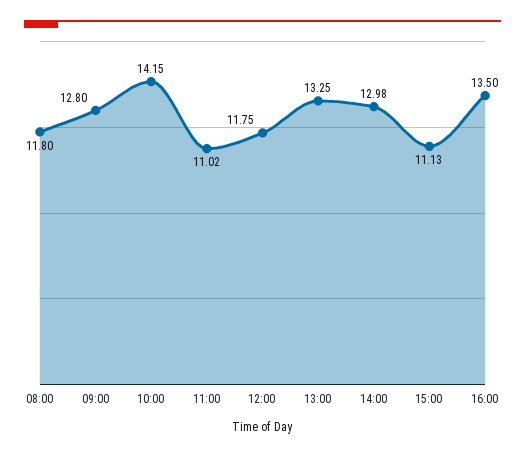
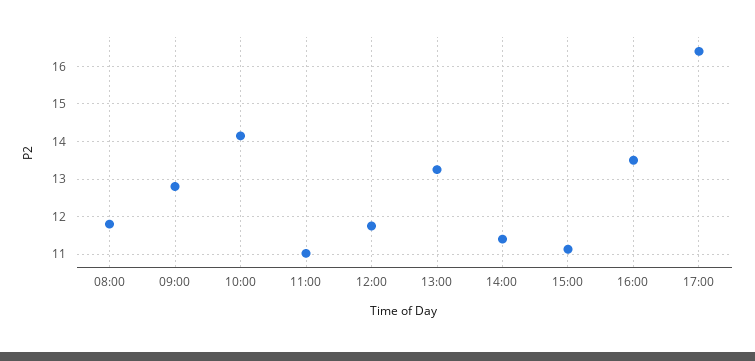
14:00: 12.98 -> 11.4
17:00: none -> 16.4

